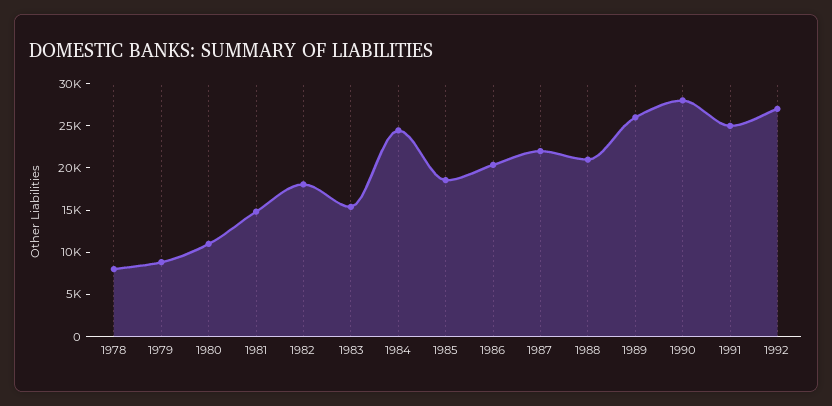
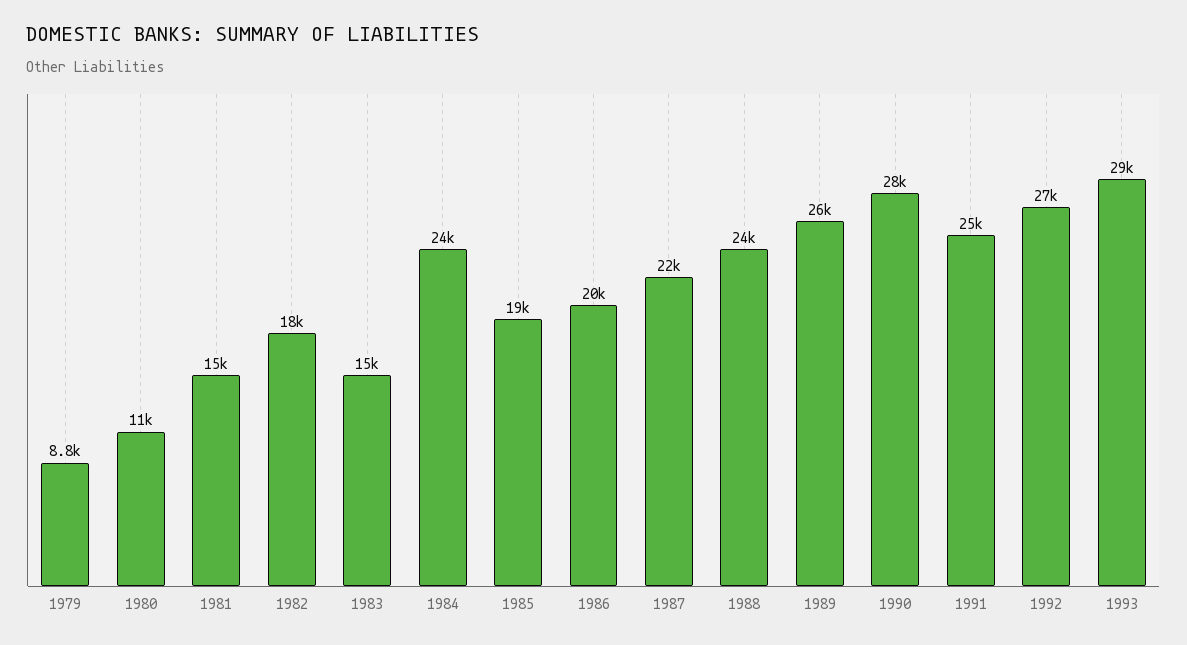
1978: 8000 -> none
1988: 21000 -> 24000
1993: none -> 29000

